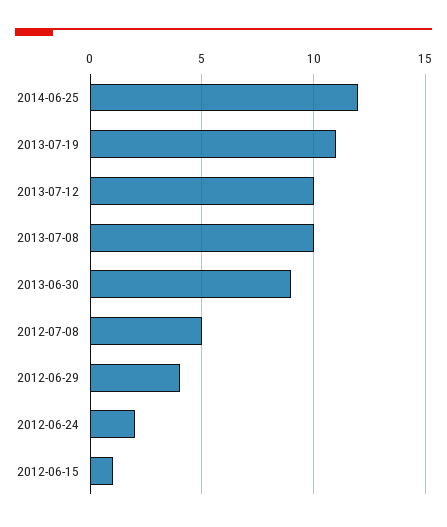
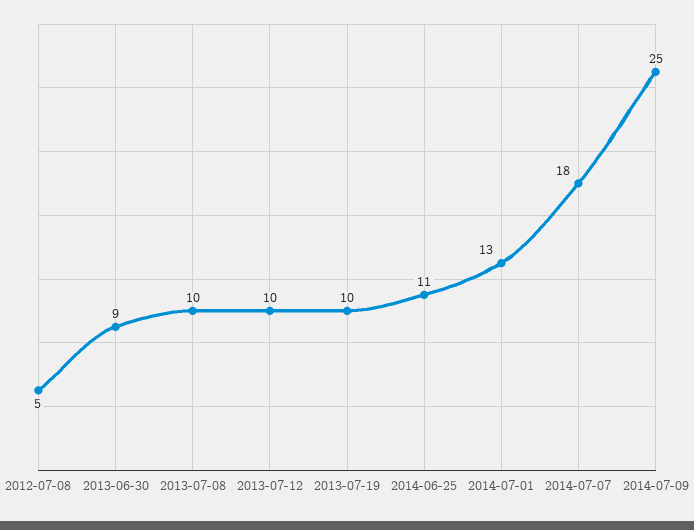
2014-06-25: 12 -> 11
2013-07-19: 11 -> 10
2012-06-29: 4 -> none
2012-06-24: 2 -> none
2012-06-15: 1 -> none
2014-07-01: none -> 13
2014-07-07: none -> 18
2014-07-09: none -> 25

